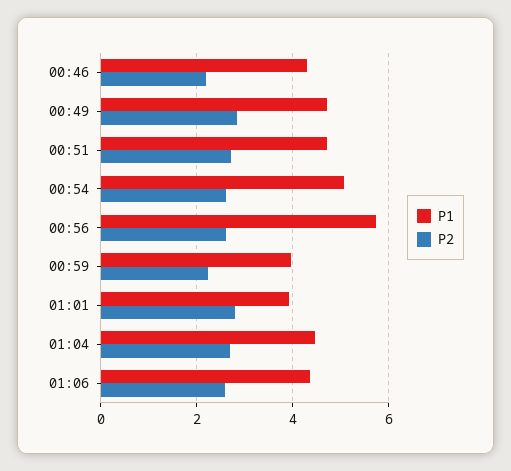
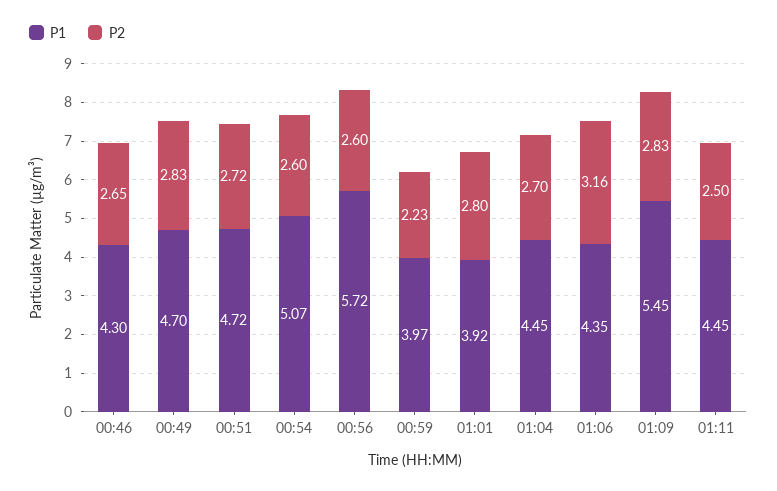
P2, 00:46: 2.2 -> 2.65
P2, 01:06: 2.6 -> 3.16
P1, 01:09: none -> 5.45
P2, 01:09: none -> 2.83
P1, 01:11: none -> 4.45
P2, 01:11: none -> 2.5

